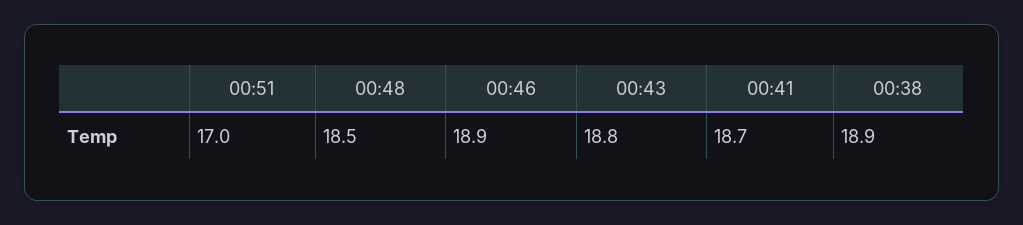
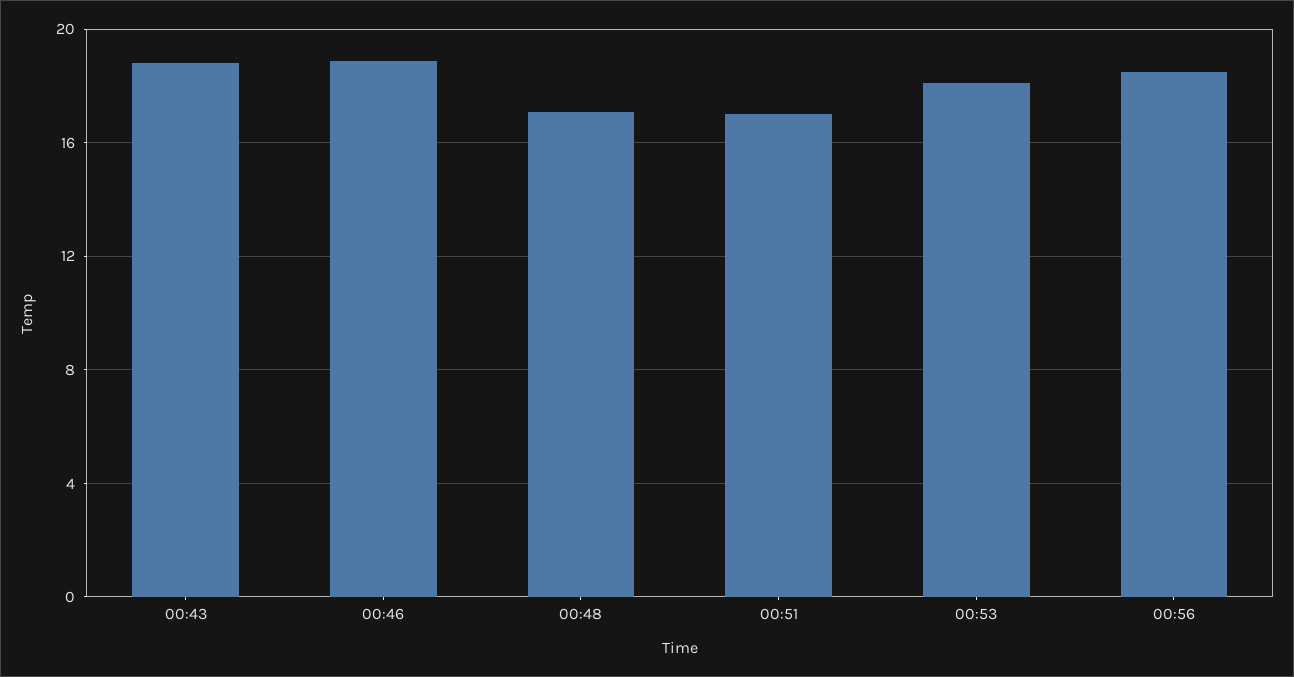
00:48: 18.5 -> 17
00:41: 18.7 -> none
00:38: 18.9 -> none
00:53: none -> 18
00:56: none -> 18.5

